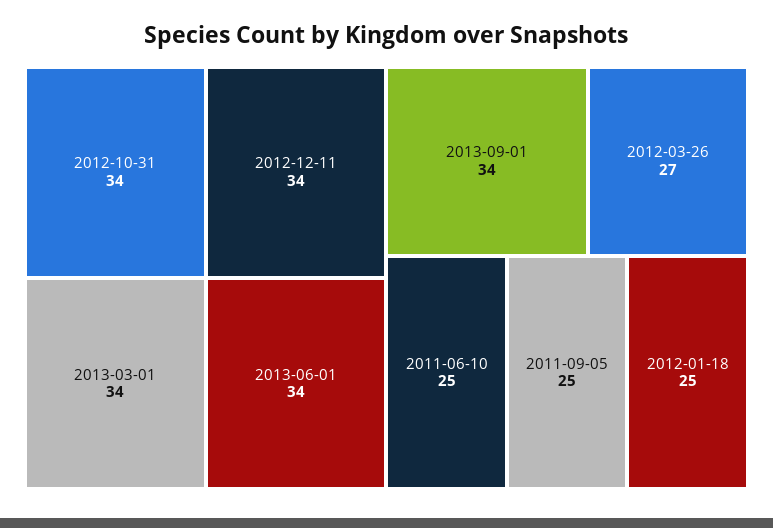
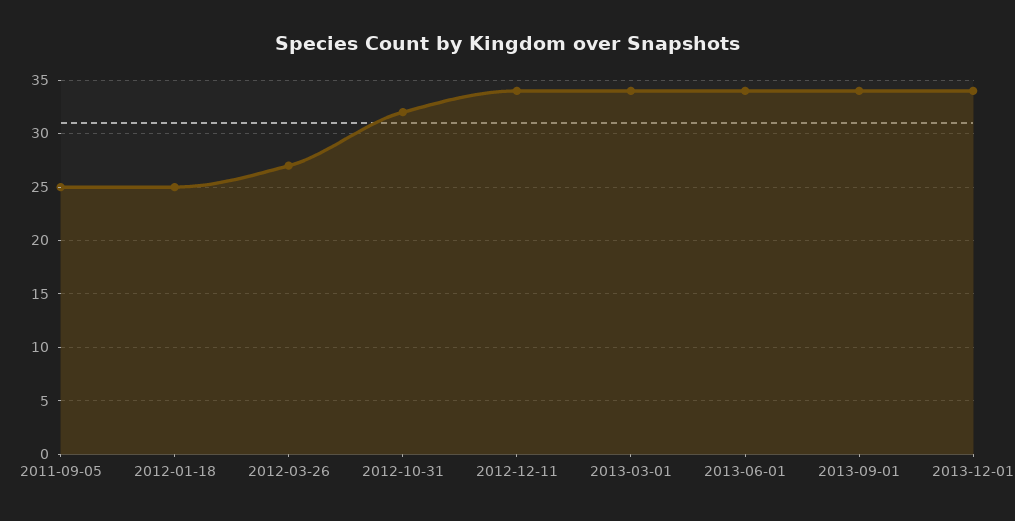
2012-10-31: 34 -> 32
2011-06-10: 25 -> none
2013-12-01: none -> 34

